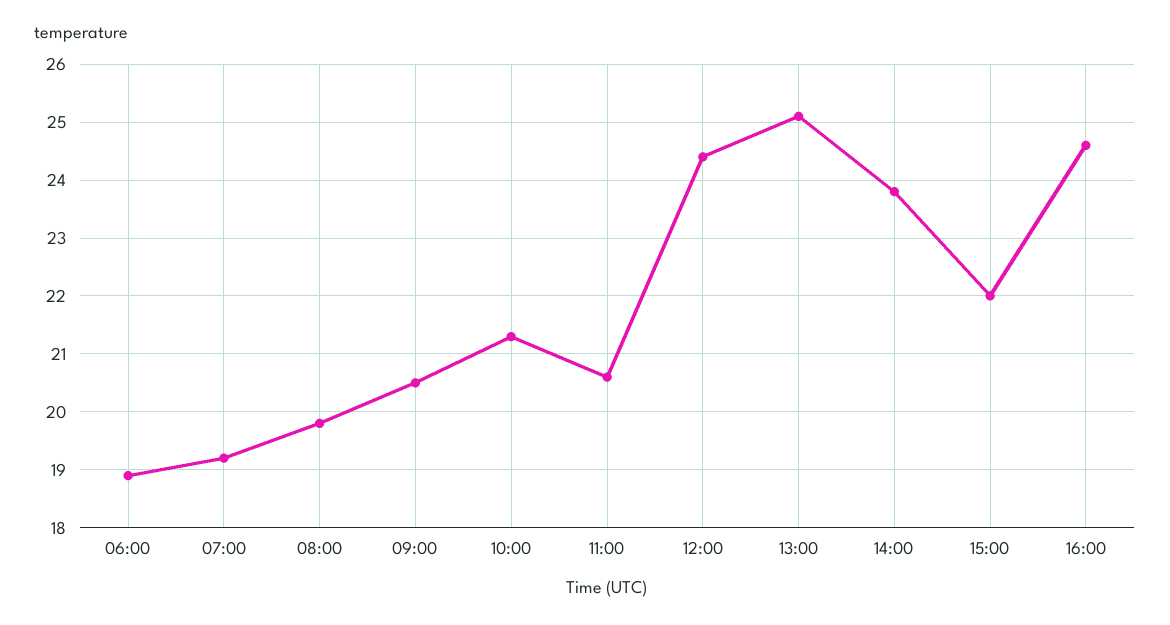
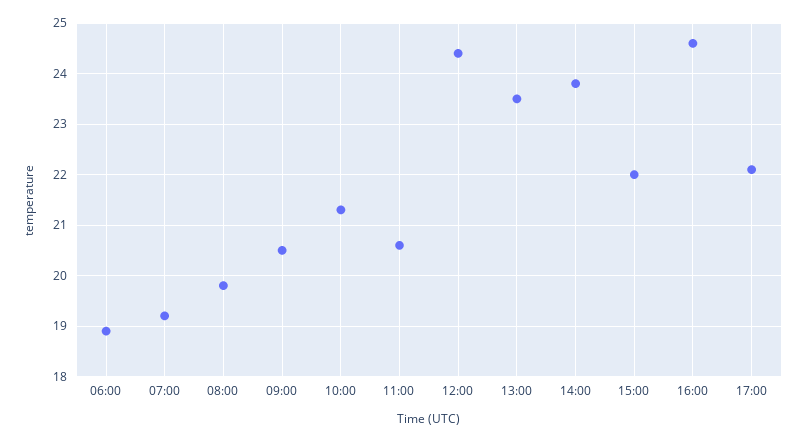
13:00: 25 -> 23.5
17:00: none -> 22

